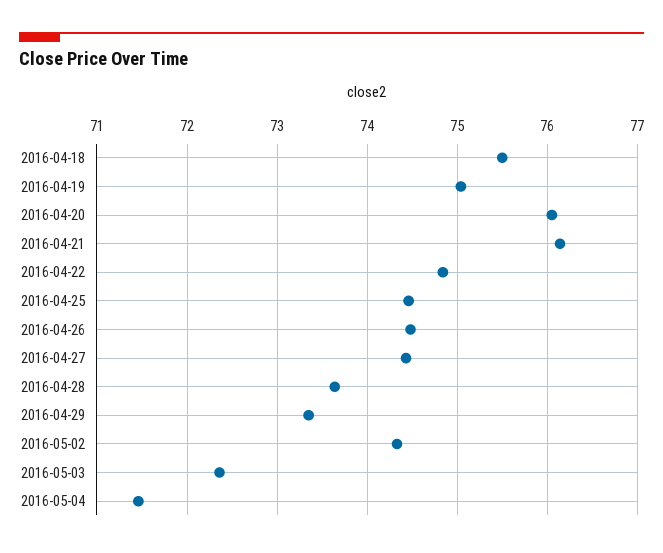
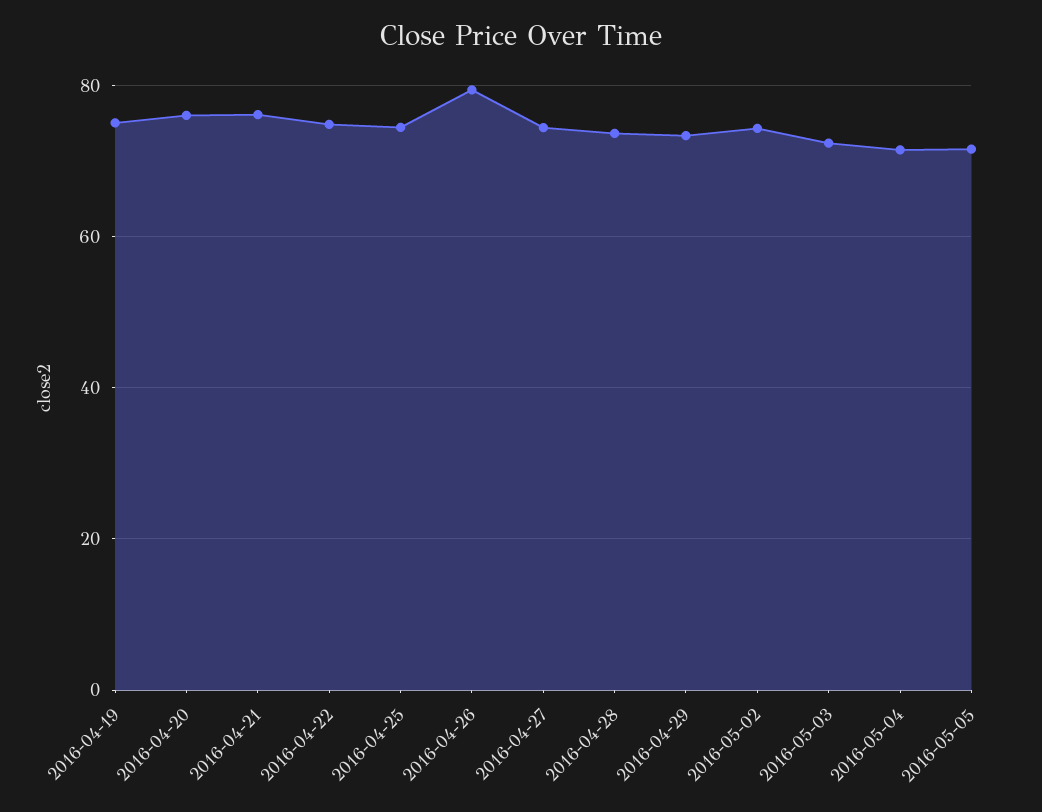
2016-04-18: 75.5 -> none
2016-04-26: 74.5 -> 80
2016-05-05: none -> 72

